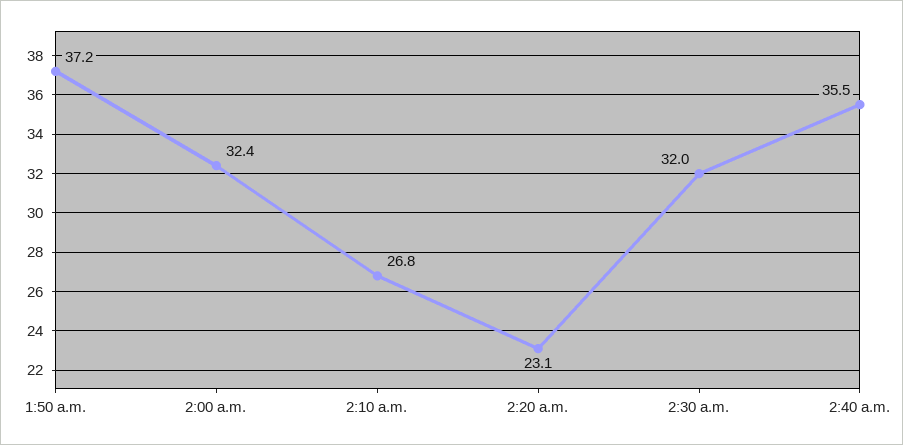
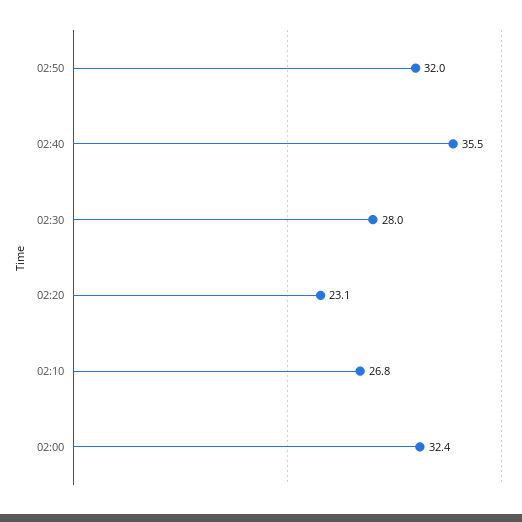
1:50 a.m.: 37.2 -> none
2:30 a.m.: 32 -> 28
02:50: none -> 32

